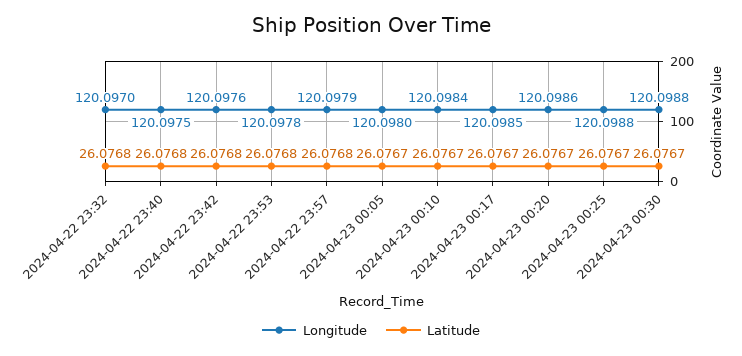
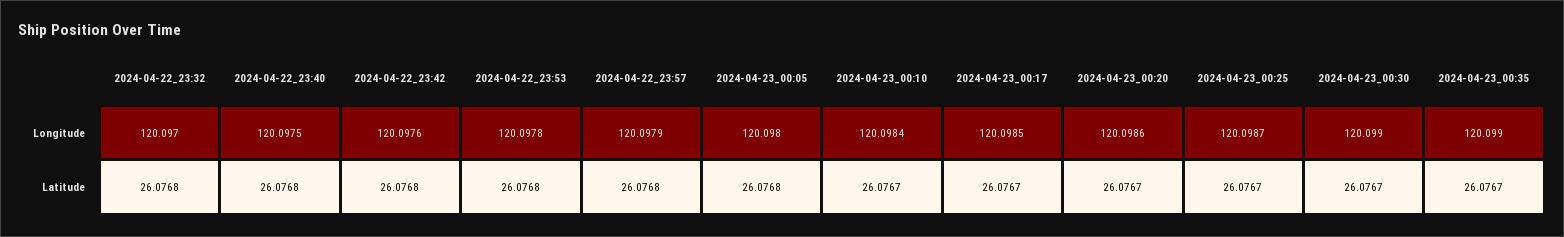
Latitude, 2024-04-23 00:05: 26.0767 -> 26.0768
Longitude, 2024-04-23 00:25: 120.0988 -> 120.0987
Longitude, 2024-04-23 00:30: 120.0988 -> 120.099
Longitude, 2024-04-23_00:35: none -> 120.099
Latitude, 2024-04-23_00:35: none -> 26.0767

